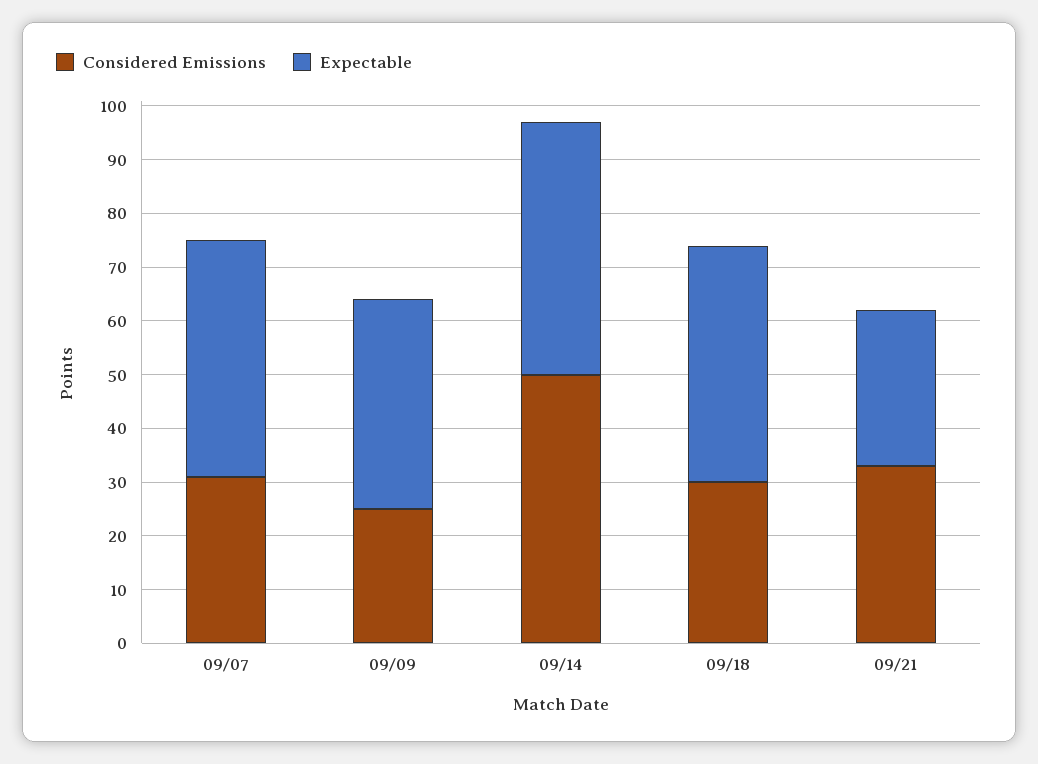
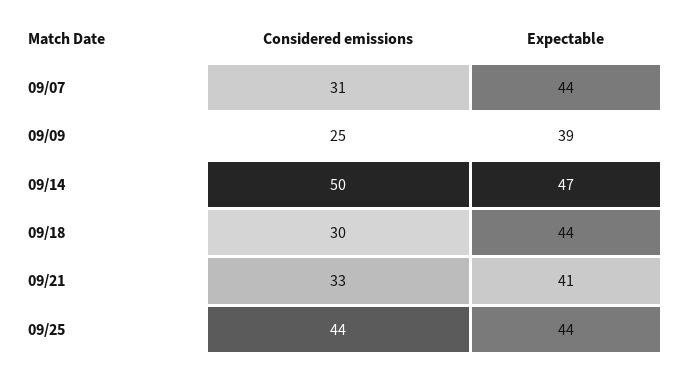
Expectable, 09/21: 30 -> 41
Considered Emissions, 09/25: none -> 44
Expectable, 09/25: none -> 44

